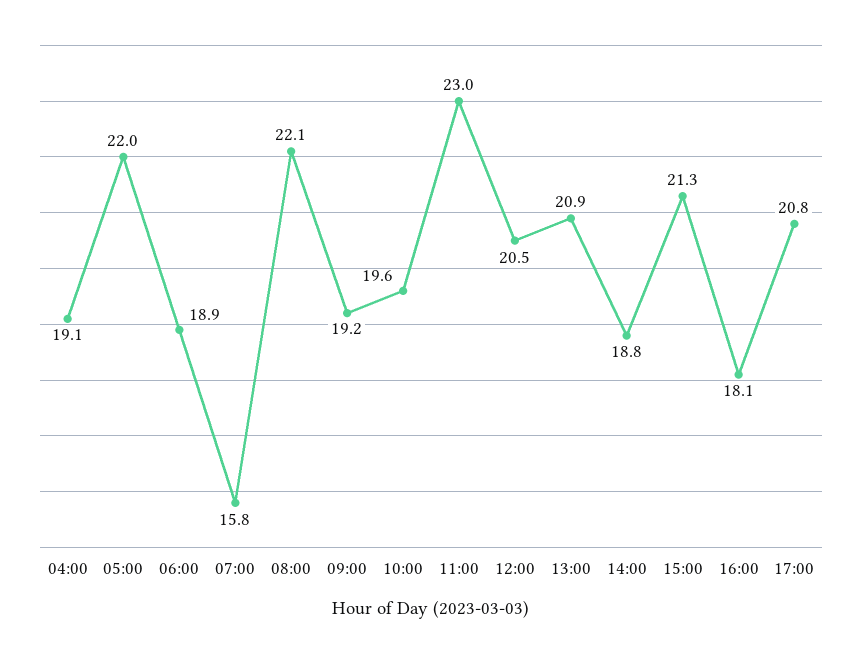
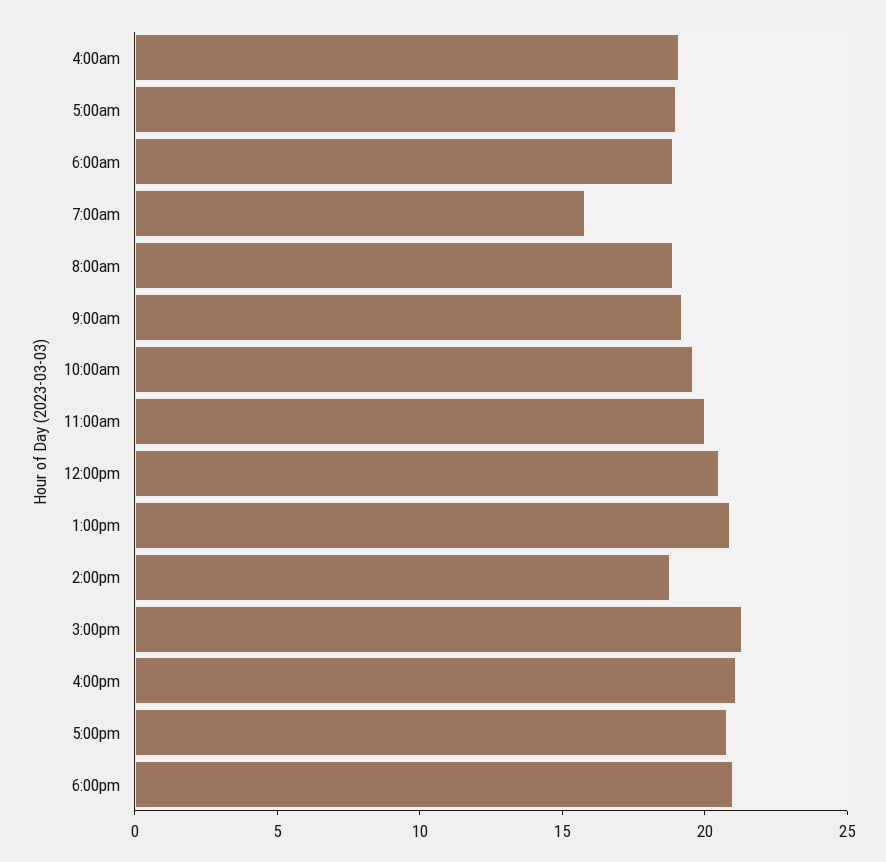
05:00: 22 -> 19
08:00: 22.1 -> 19
11:00: 23 -> 20
16:00: 18.1 -> 21
6:00pm: none -> 21

